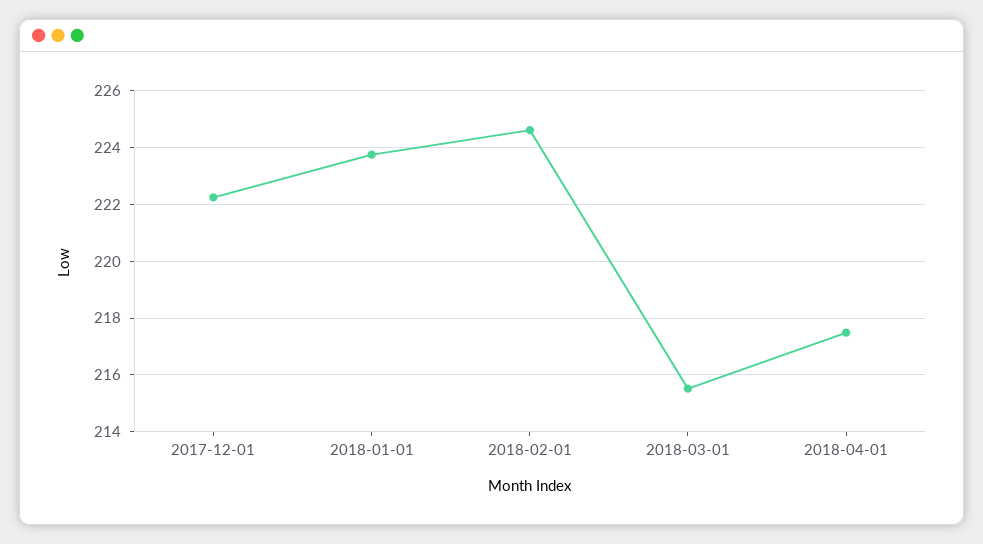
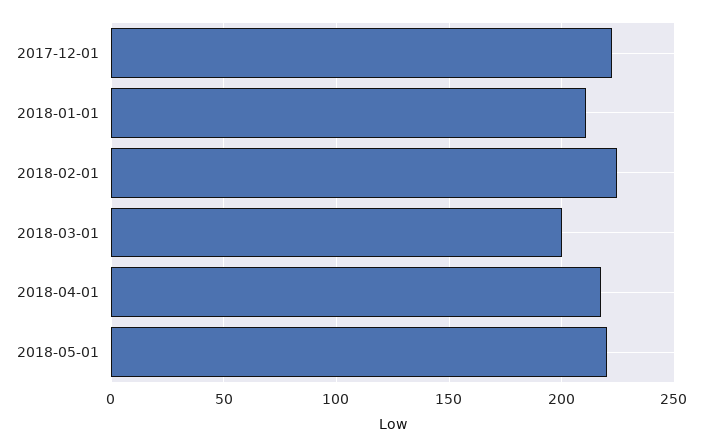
2018-01-01: 223.75 -> 210
2018-03-01: 215.5 -> 200
2018-05-01: none -> 220

